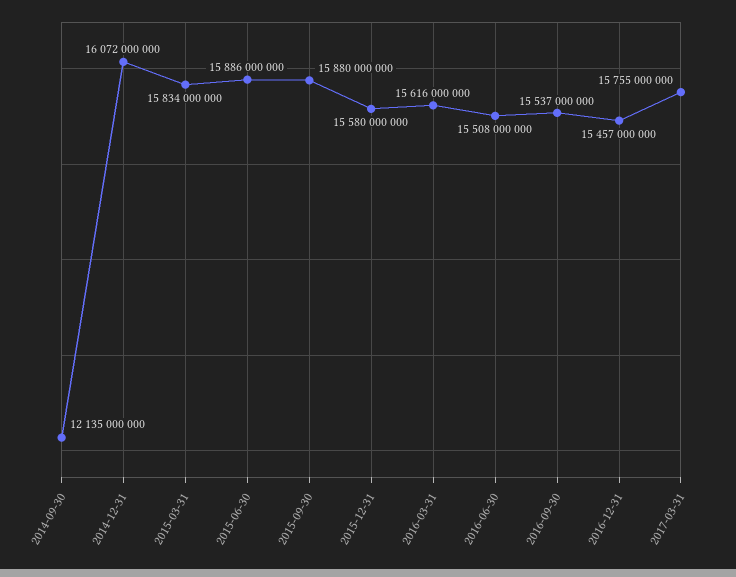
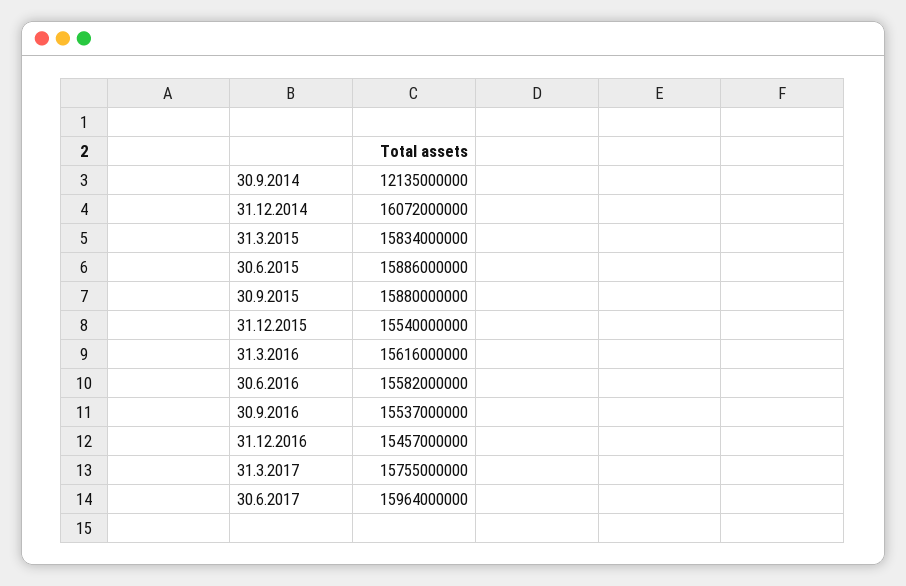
2015-12-31: 15580000000 -> 15540000000
2016-06-30: 15508000000 -> 15582000000
30.6.2017: none -> 15964000000

